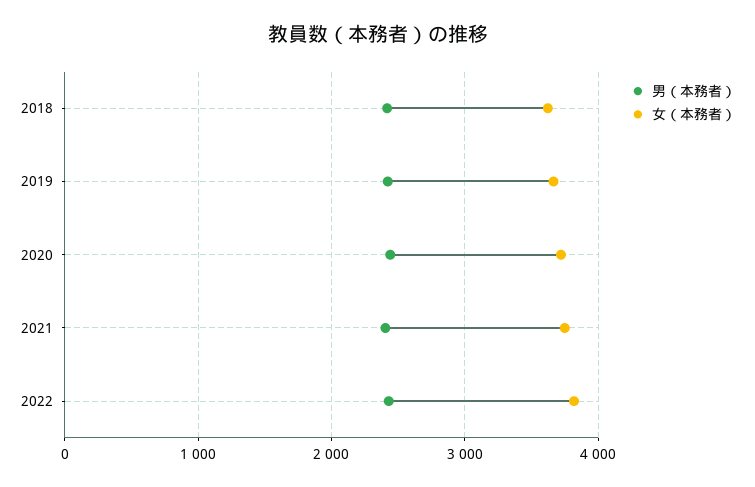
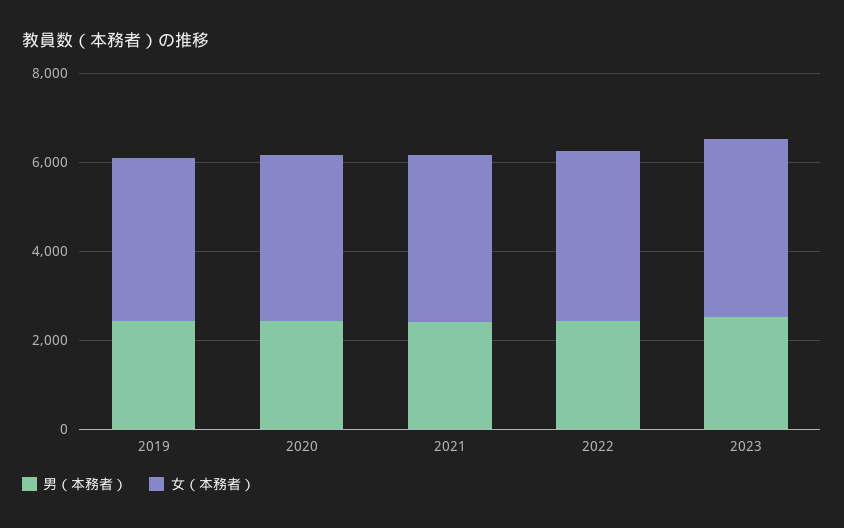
男（本務者）, 2018: 2400 -> none
女（本務者）, 2018: 3600 -> none
男（本務者）, 2023: none -> 2500
女（本務者）, 2023: none -> 4000

